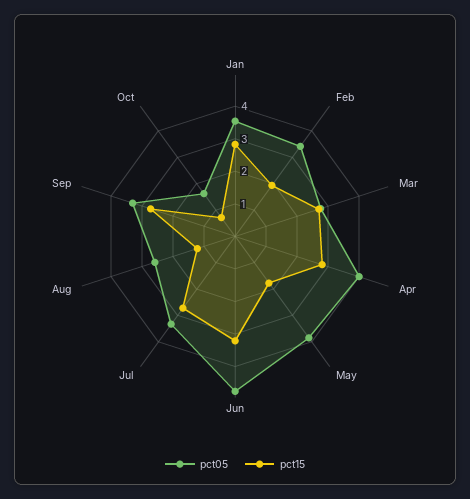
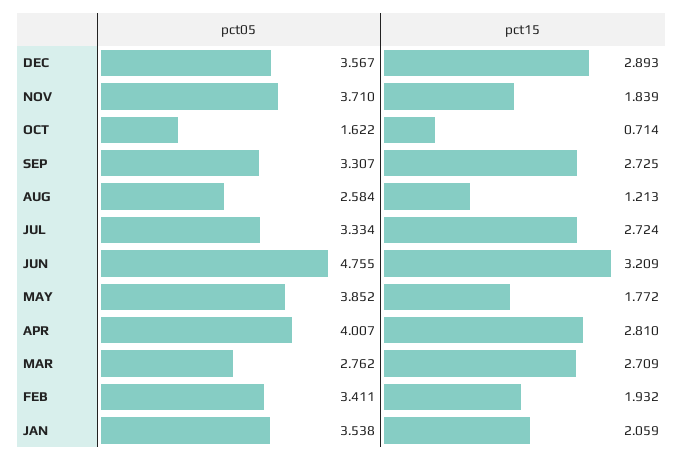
pct15, Jan: 2.75 -> 2.059
pct05, DEC: none -> 3.567
pct15, DEC: none -> 2.893
pct05, NOV: none -> 3.71
pct15, NOV: none -> 1.839

